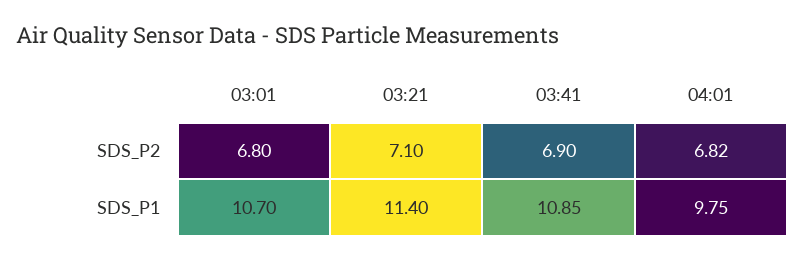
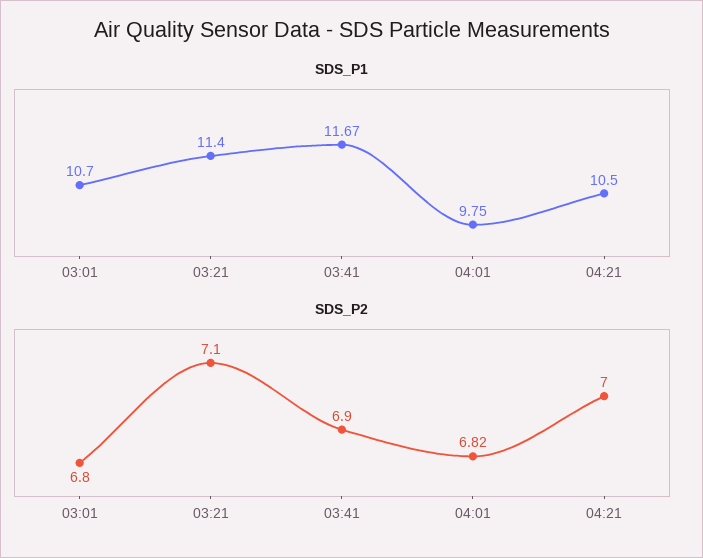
SDS_P1, 03:41: 10.85 -> 11.67
SDS_P1, 04:21: none -> 10.5
SDS_P2, 04:21: none -> 7

